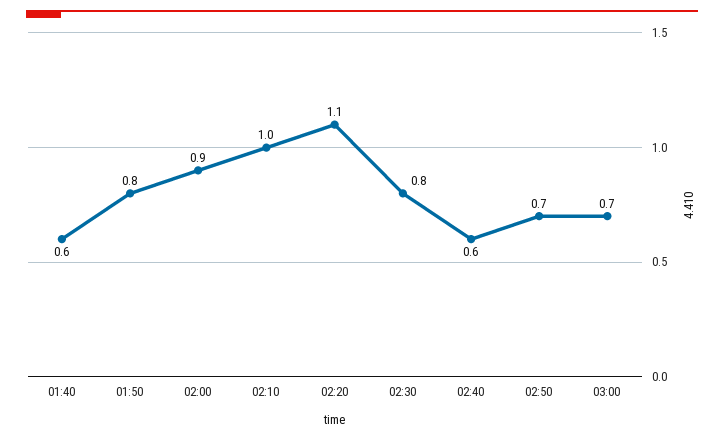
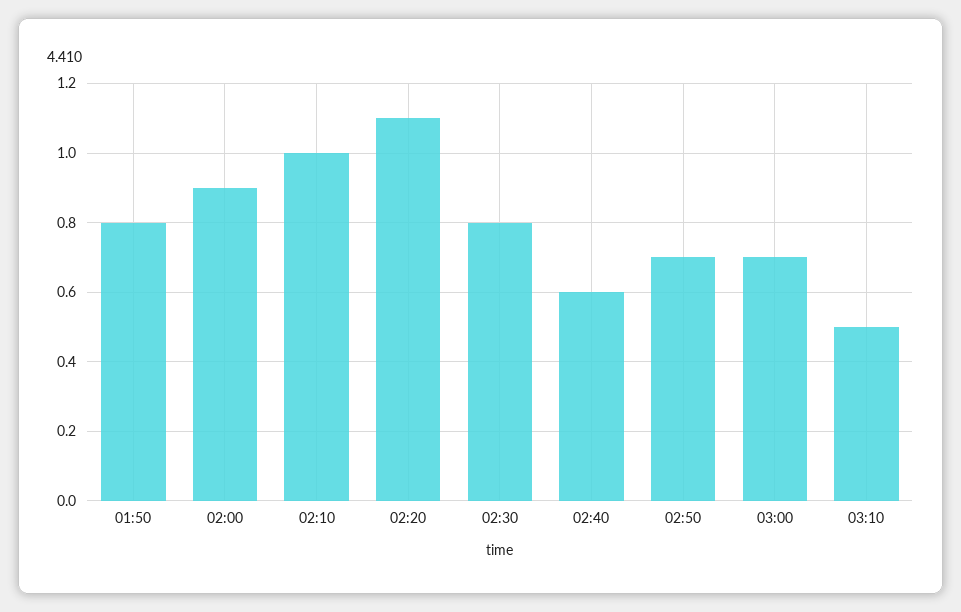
01:40: 0.6 -> none
03:10: none -> 0.5

